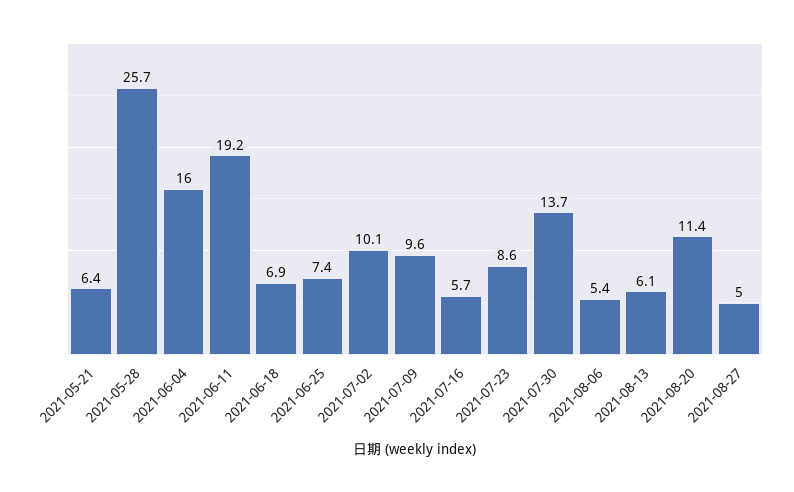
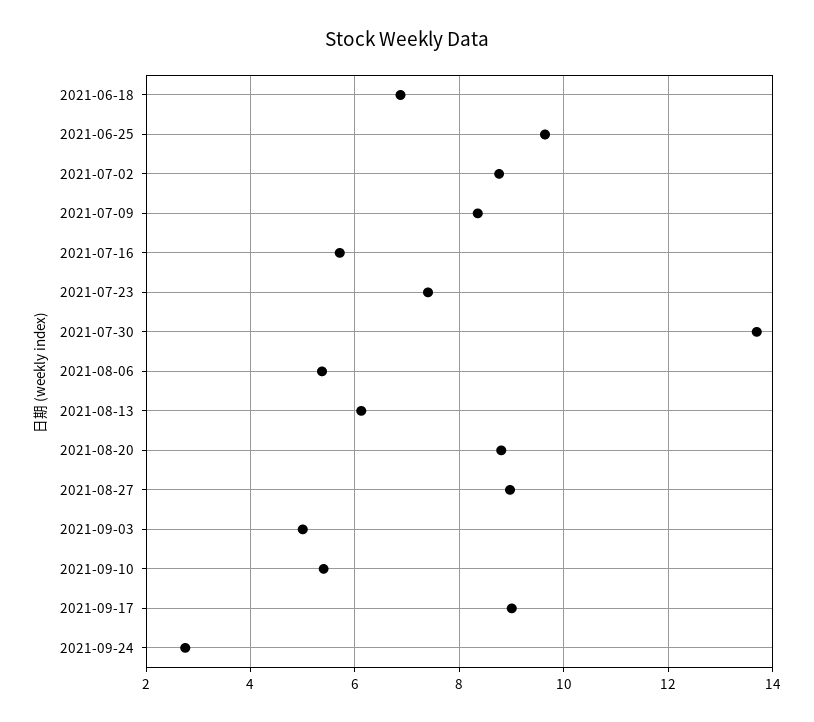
2021-05-21: 6.4 -> none
2021-05-28: 25.7 -> none
2021-06-04: 16 -> none
2021-06-11: 19.2 -> none
2021-06-25: 7.4 -> 9.6
2021-07-02: 10.1 -> 8.8
2021-07-09: 9.6 -> 8.4
2021-07-23: 8.6 -> 7.4
2021-08-20: 11.4 -> 8.8
2021-08-27: 5 -> 9
2021-09-03: none -> 5
2021-09-10: none -> 5.4
2021-09-17: none -> 9
2021-09-24: none -> 2.8

